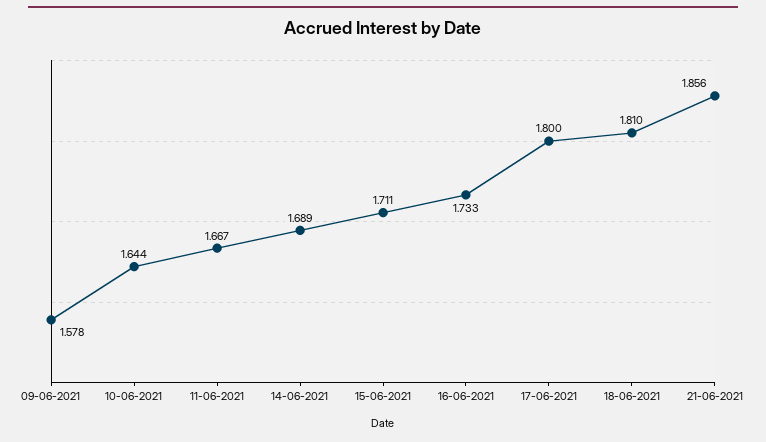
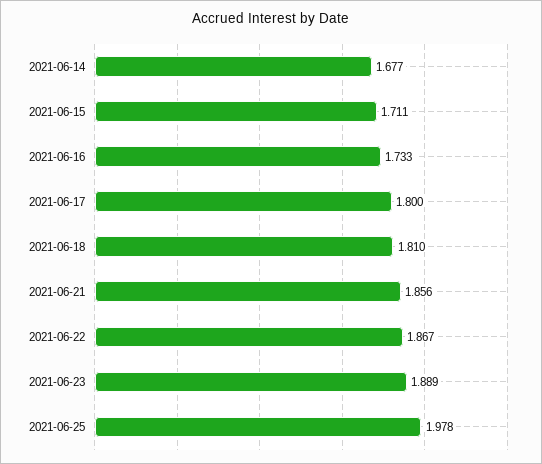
09-06-2021: 1.578 -> none
10-06-2021: 1.644 -> none
11-06-2021: 1.667 -> none
14-06-2021: 1.689 -> 1.677
2021-06-22: none -> 1.867
2021-06-23: none -> 1.889
2021-06-25: none -> 1.978

